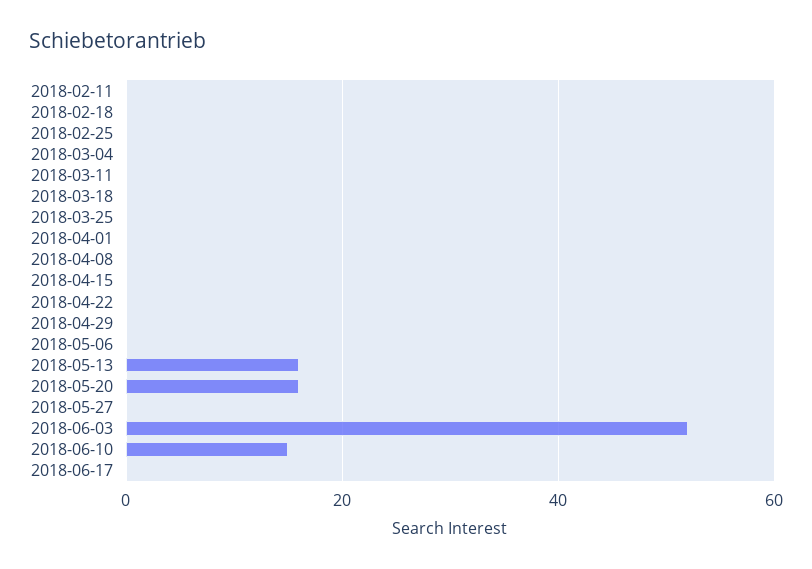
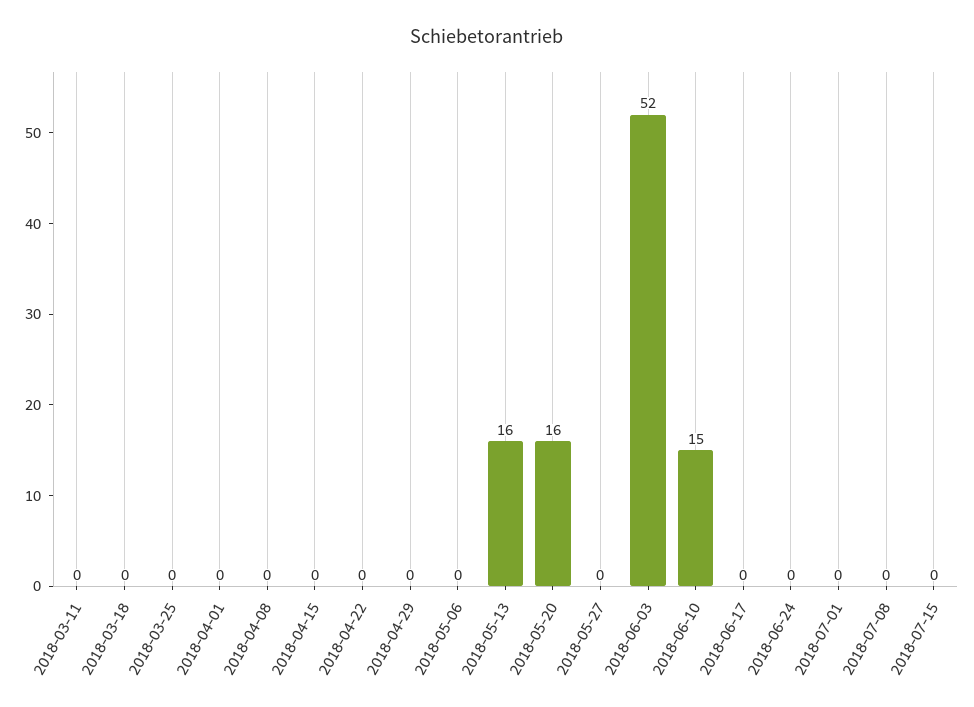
2018-02-11: 0 -> none
2018-02-18: 0 -> none
2018-02-25: 0 -> none
2018-03-04: 0 -> none
2018-06-24: none -> 0
2018-07-01: none -> 0
2018-07-08: none -> 0
2018-07-15: none -> 0

